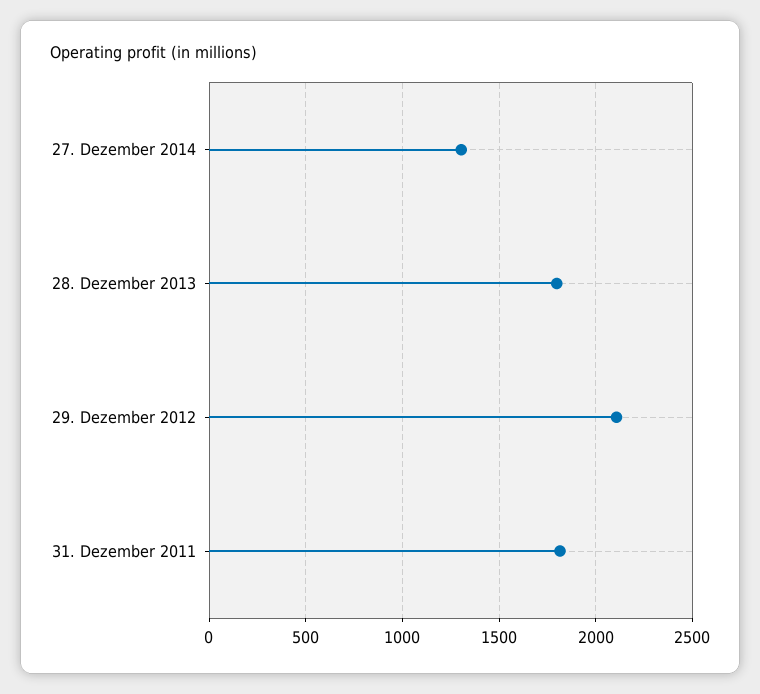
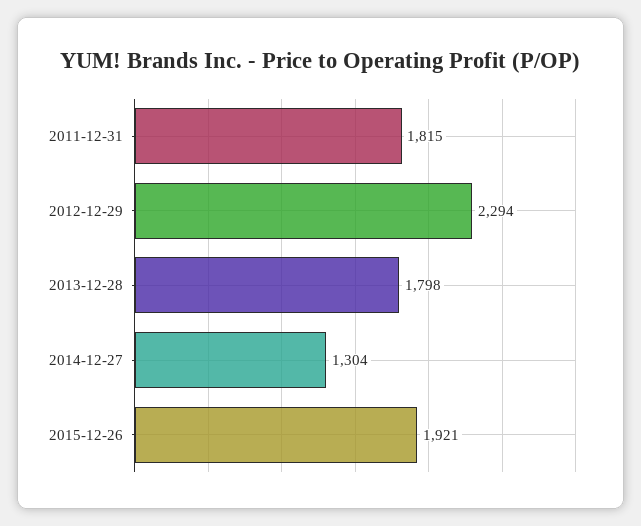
29. Dezember 2012: 2100 -> 2294
2015-12-26: none -> 1921

